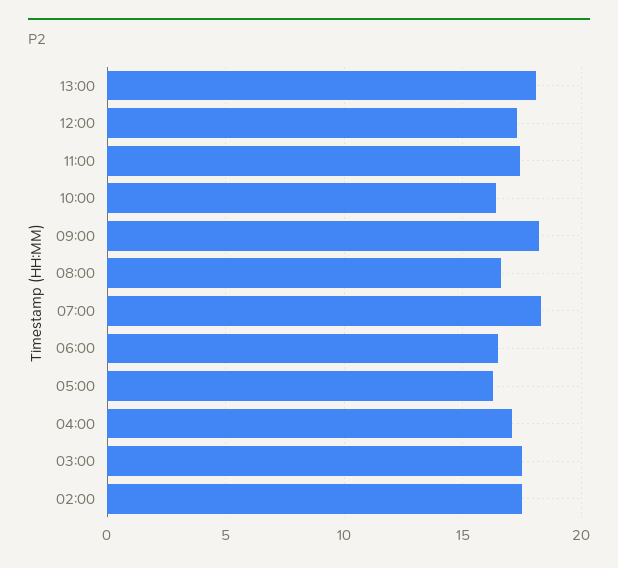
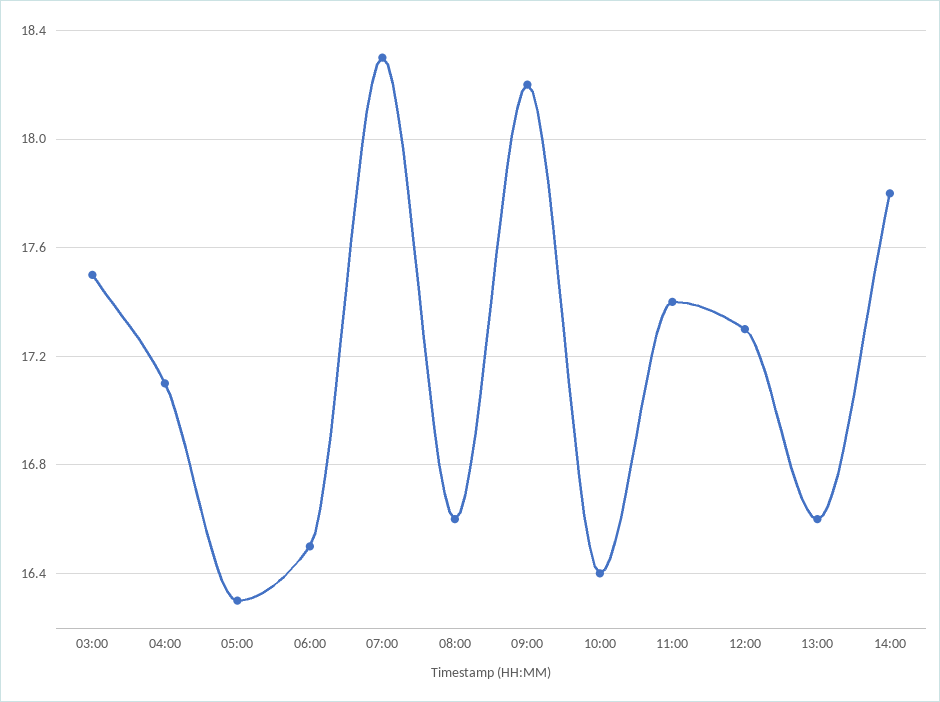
13:00: 18 -> 16.6
02:00: 17.5 -> none
14:00: none -> 17.8

